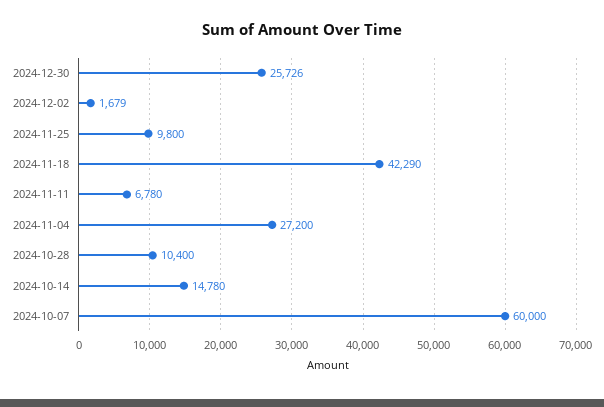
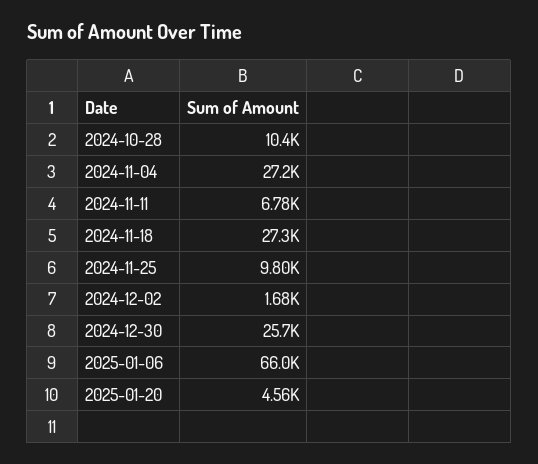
2024-11-18: 42290 -> 27300
2024-10-14: 14780 -> none
2024-10-07: 60000 -> none
2025-01-06: none -> 66000
2025-01-20: none -> 4560

